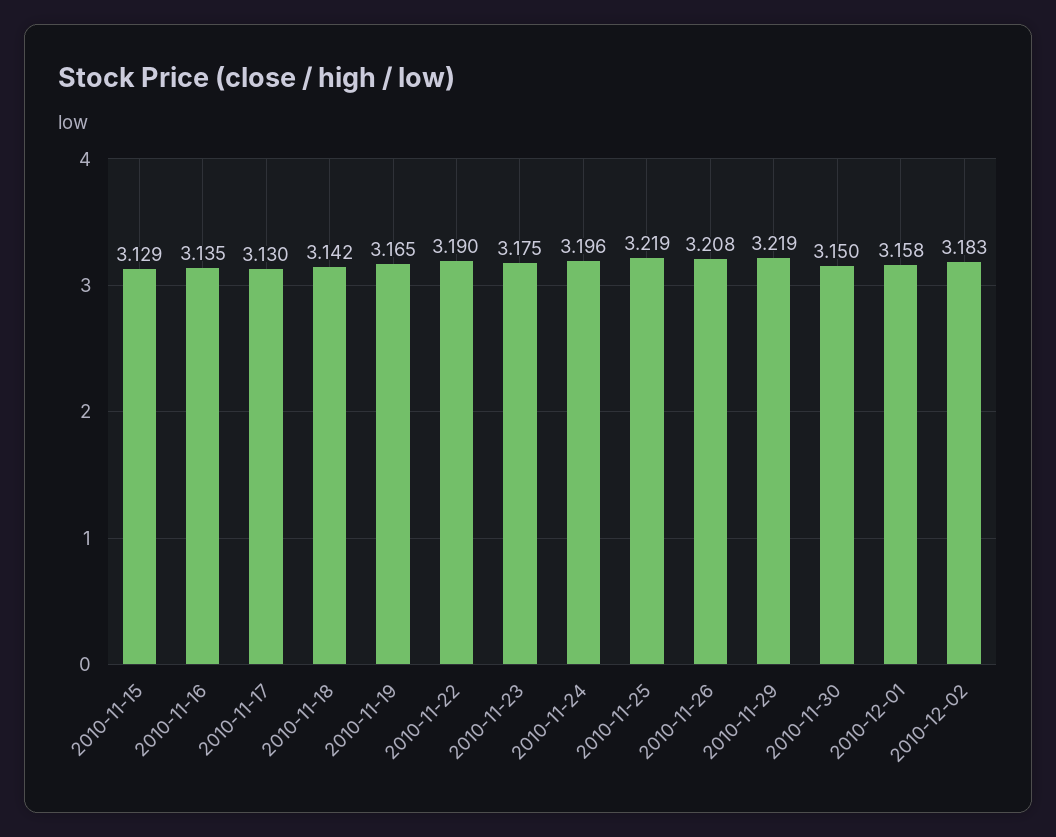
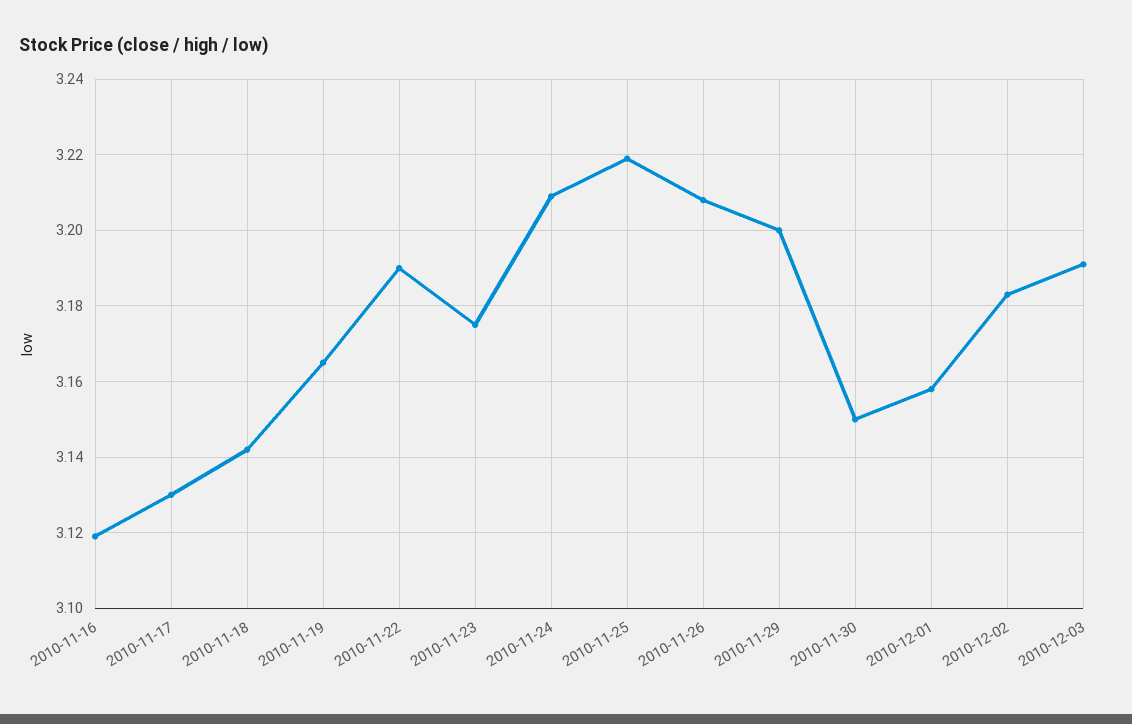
2010-11-15: 3.129 -> none
2010-11-16: 3.135 -> 3.12
2010-11-24: 3.196 -> 3.21
2010-11-29: 3.219 -> 3.2
2010-12-03: none -> 3.19

